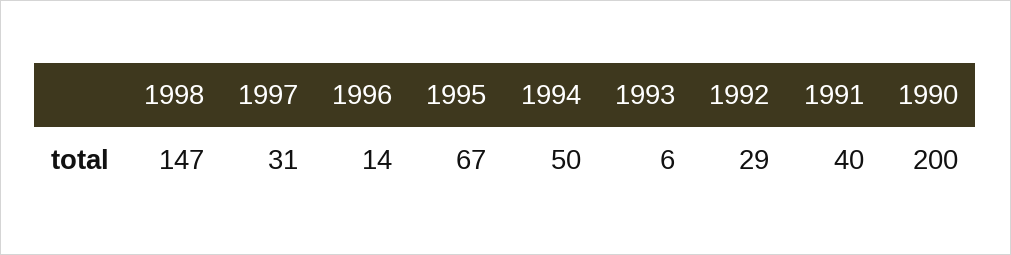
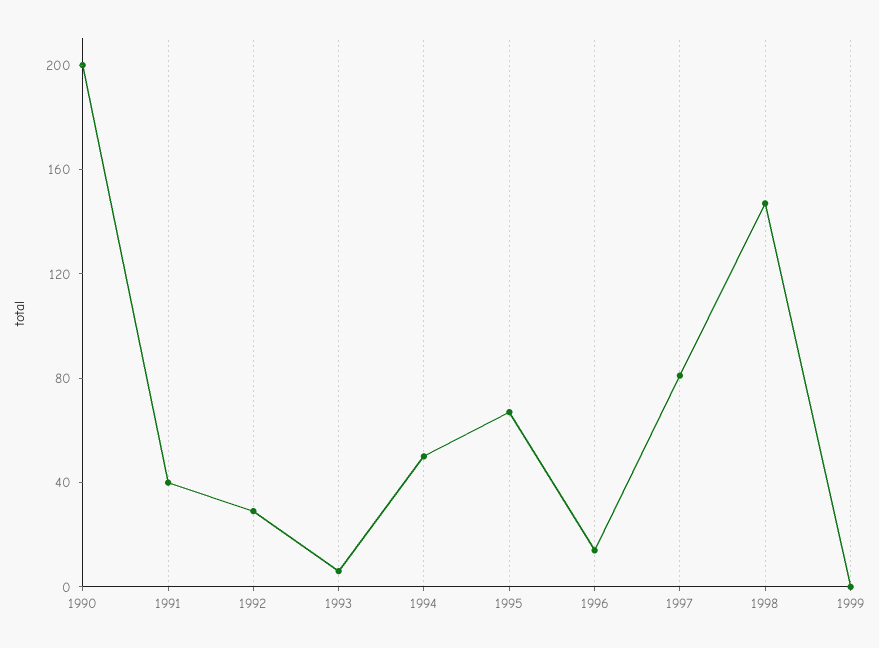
1997: 31 -> 80
1999: none -> 0

